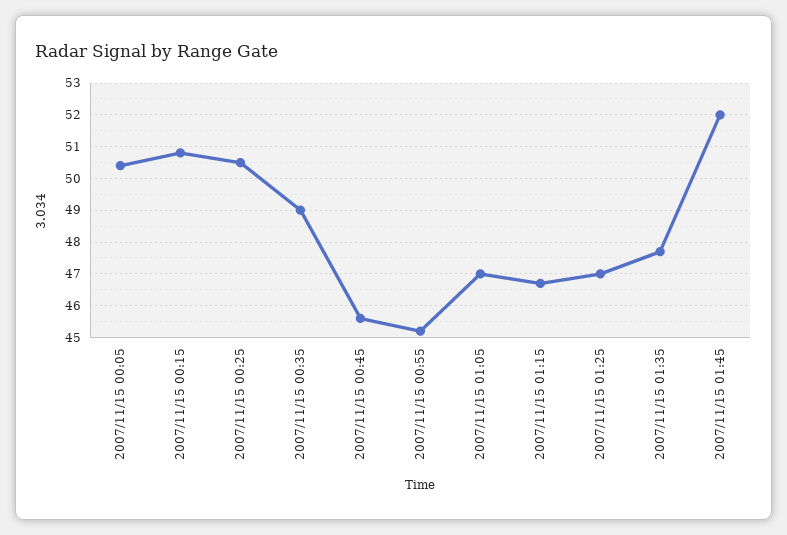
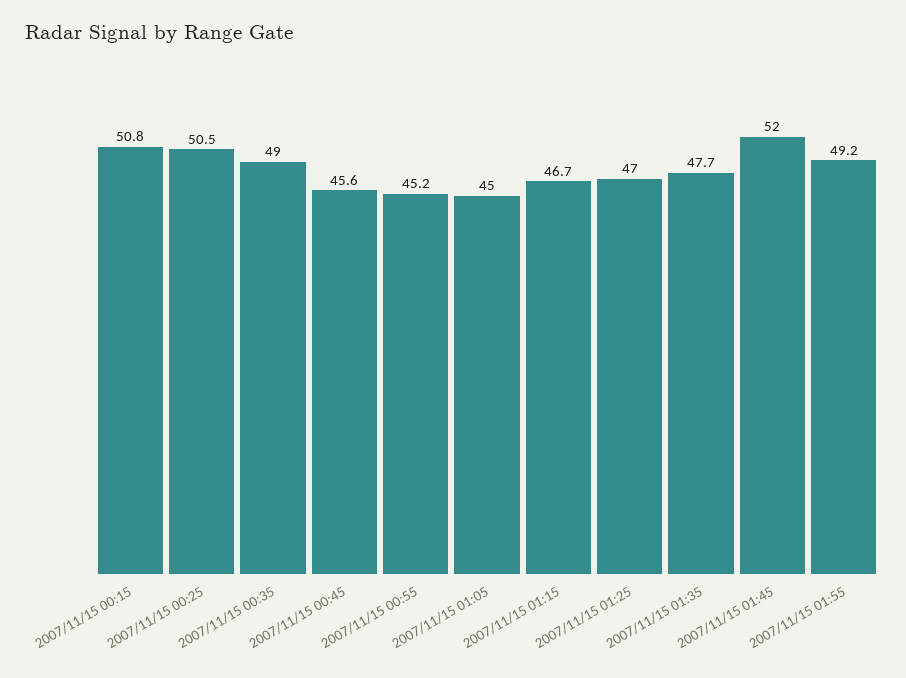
2007/11/15 00:05: 50.5 -> none
2007/11/15 01:05: 47 -> 45
2007/11/15 01:55: none -> 49.2

